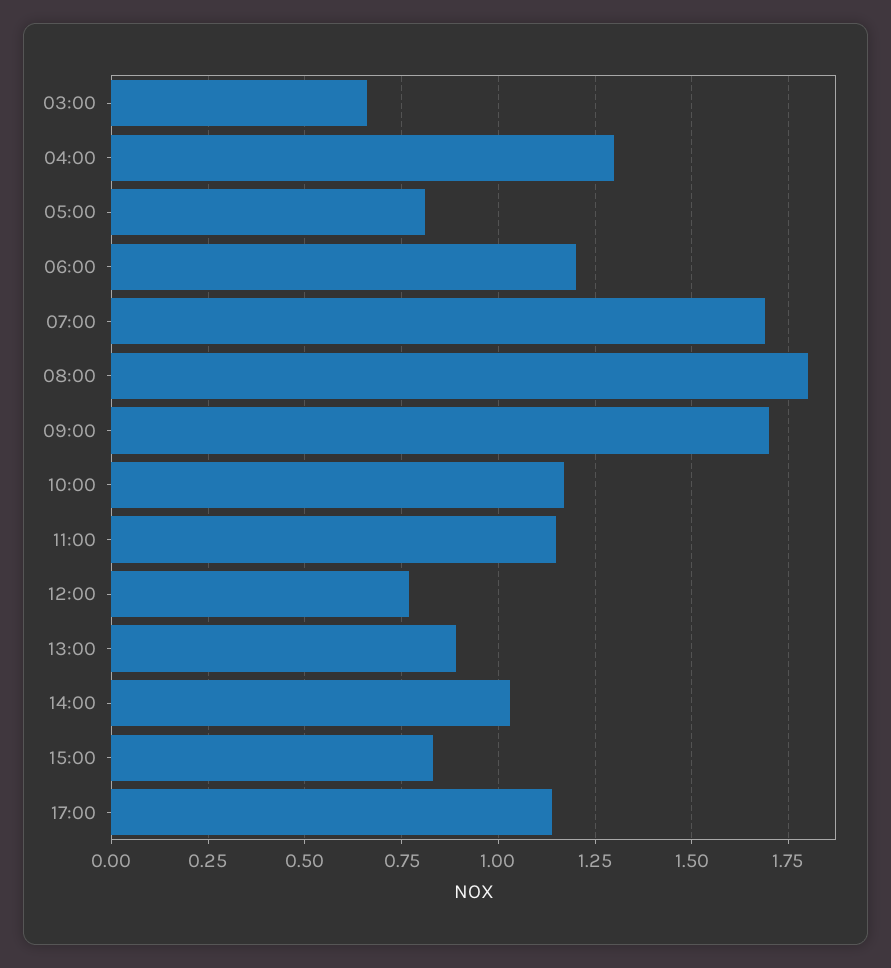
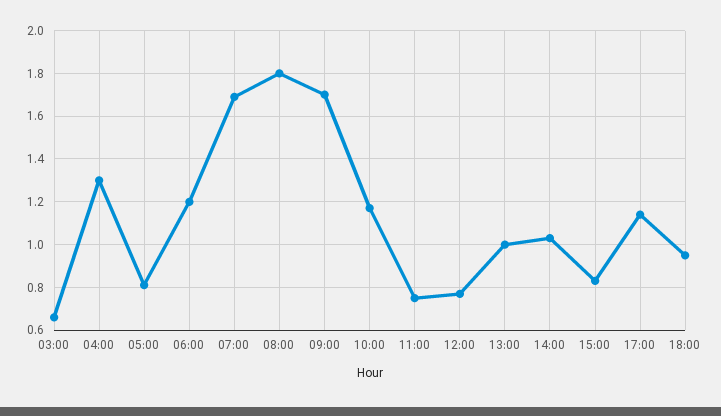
11:00: 1.15 -> 0.75
13:00: 0.9 -> 1
18:00: none -> 0.95

